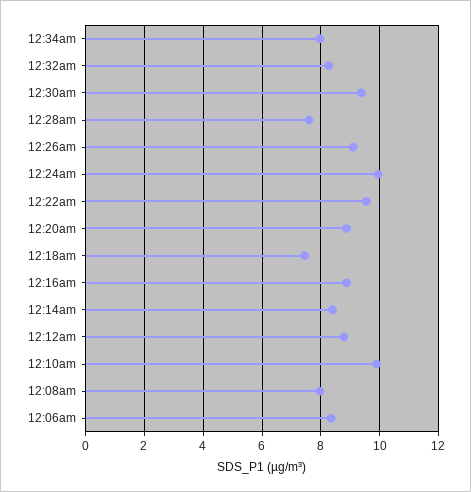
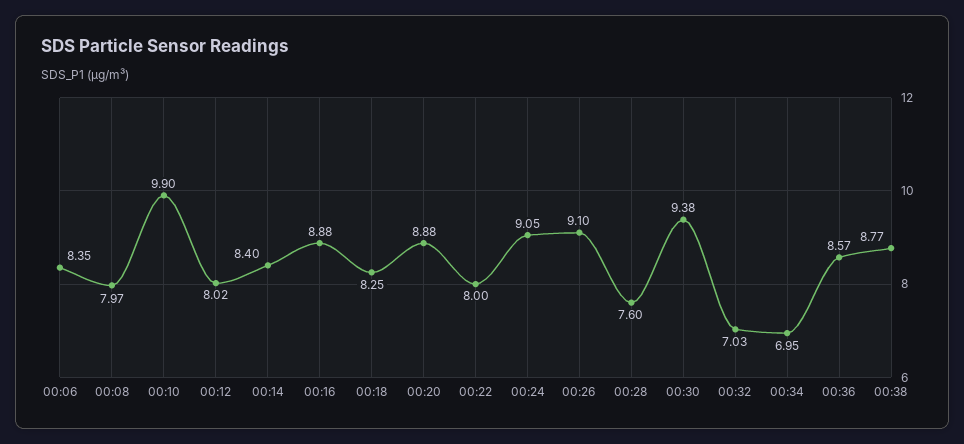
12:34am: 8 -> 6.95
12:32am: 8.25 -> 7.03
12:24am: 10 -> 9.05
12:22am: 9.5 -> 8
12:18am: 7.5 -> 8.25
12:12am: 8.75 -> 8.02
00:36: none -> 8.57
00:38: none -> 8.77

